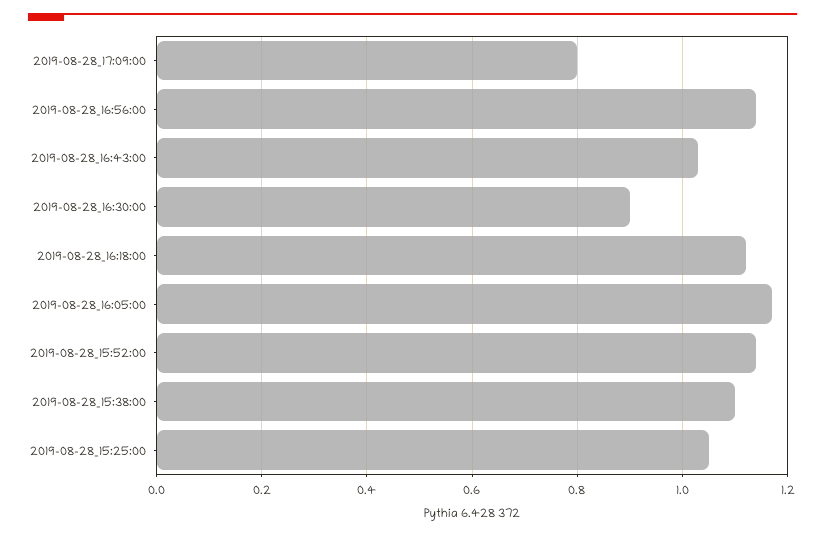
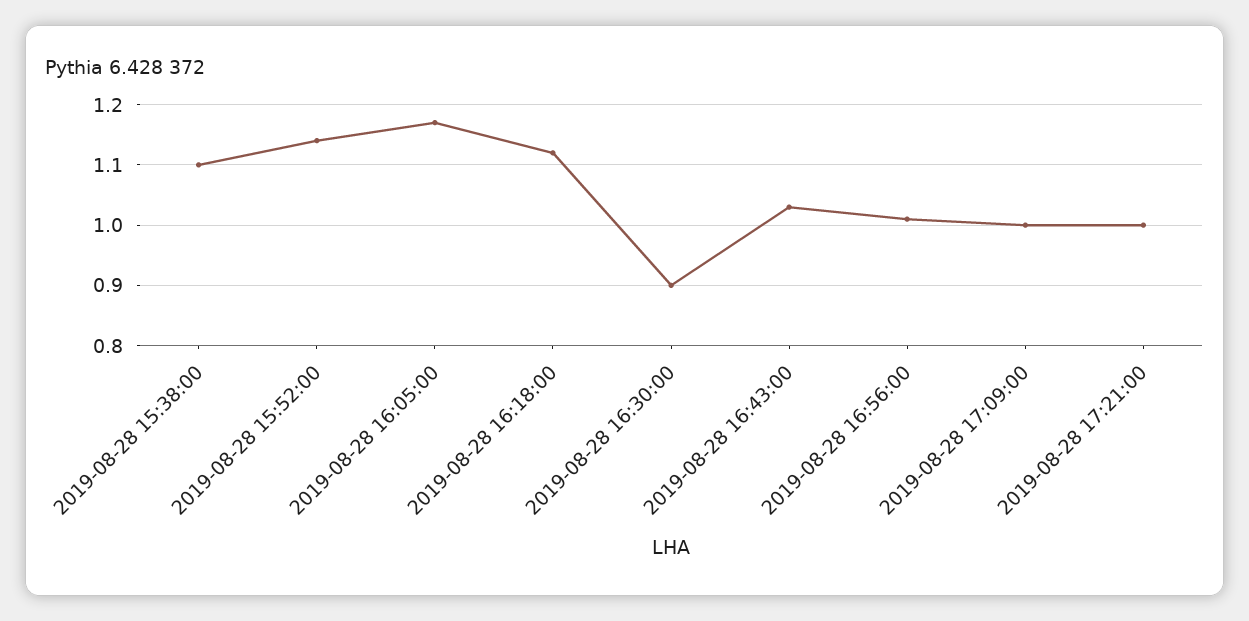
2019-08-28_17:09:00: 0.8 -> 1
2019-08-28_16:56:00: 1.15 -> 1.01
2019-08-28_15:25:00: 1.05 -> none
2019-08-28 17:21:00: none -> 1

